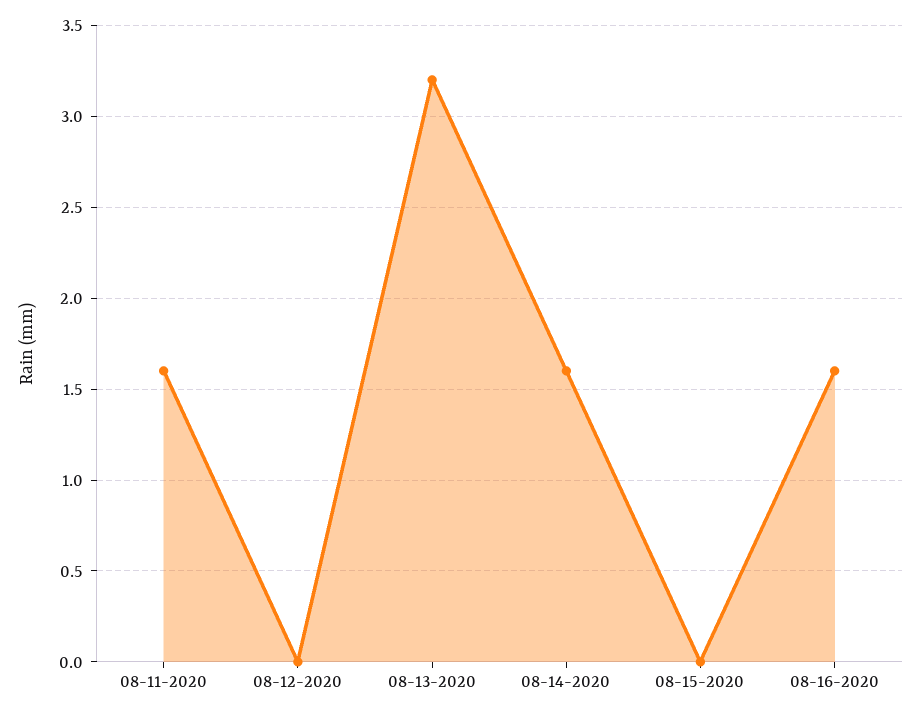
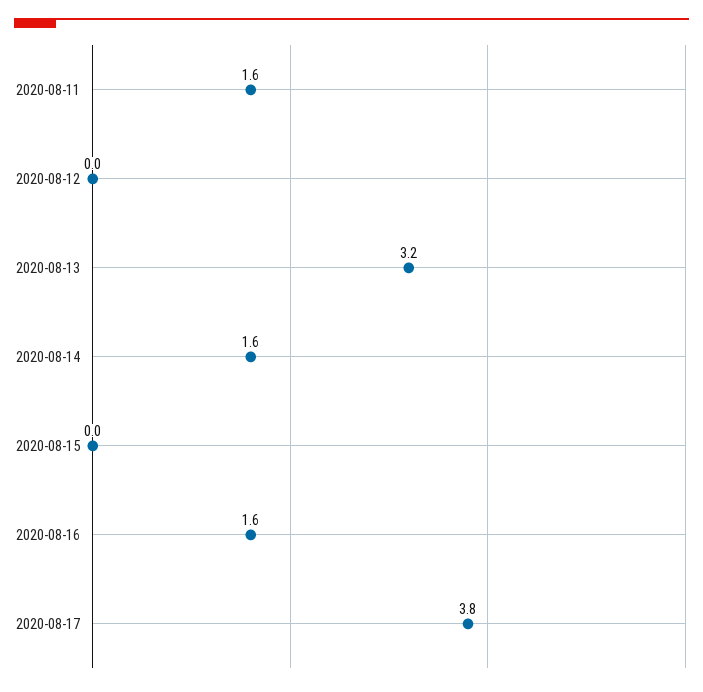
2020-08-17: none -> 3.8

